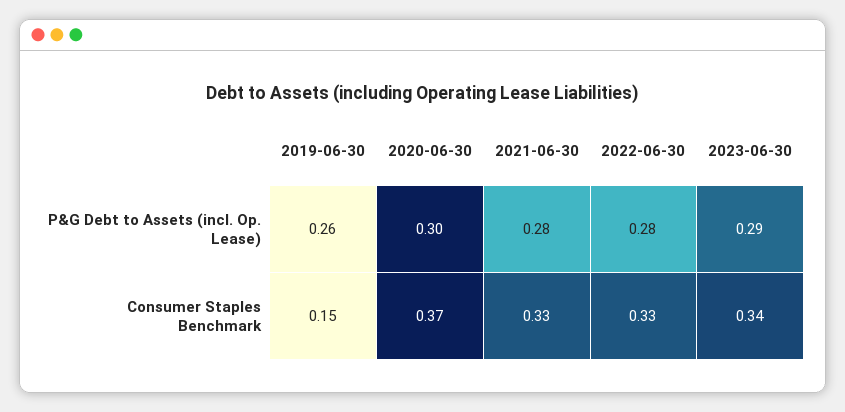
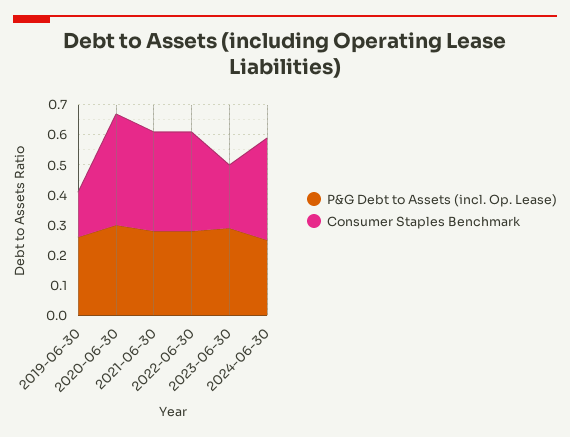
Consumer Staples Benchmark, 2023-06-30: 0.34 -> 0.2
P&G Debt to Assets (incl. Op. Lease), 2024-06-30: none -> 0.25
Consumer Staples Benchmark, 2024-06-30: none -> 0.35

